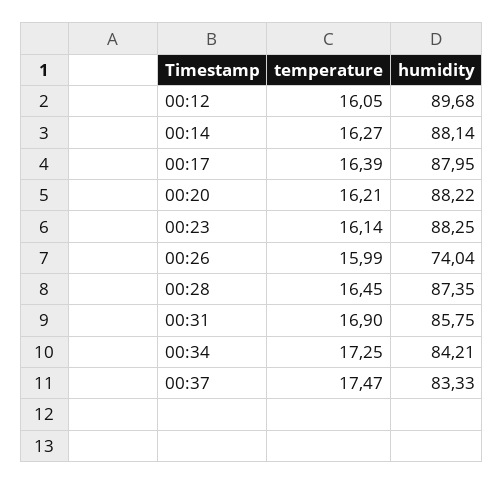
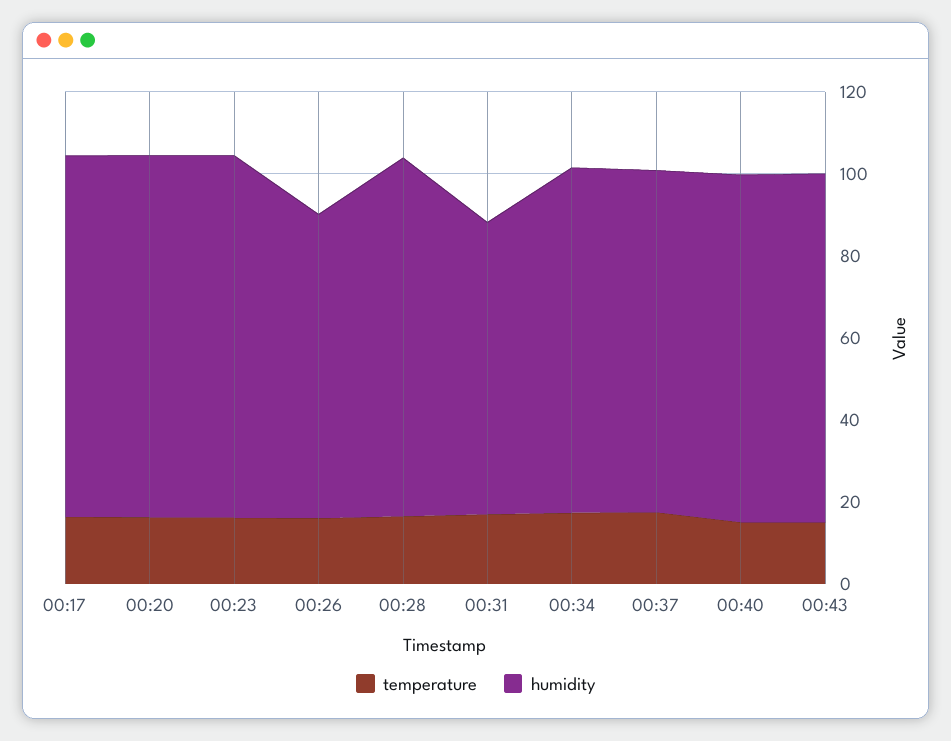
temperature, 00:12: 16.05 -> none
humidity, 00:12: 89.68 -> none
temperature, 00:14: 16.27 -> none
humidity, 00:14: 88.14 -> none
humidity, 00:31: 85.75 -> 70
temperature, 00:40: none -> 15
humidity, 00:40: none -> 85
temperature, 00:43: none -> 15
humidity, 00:43: none -> 85

